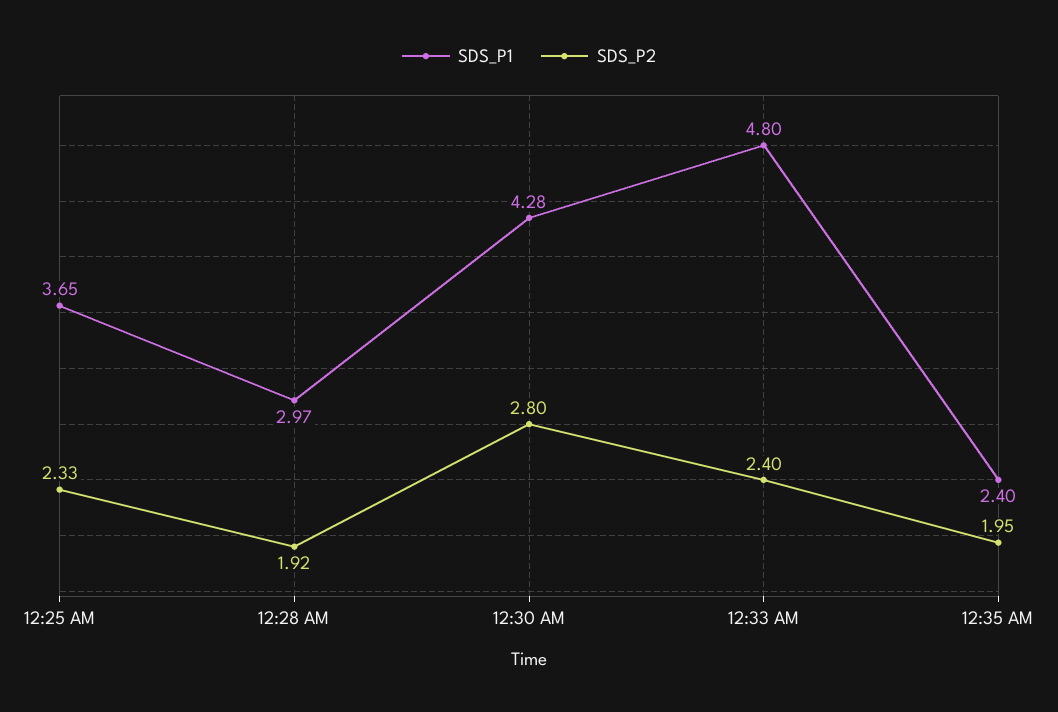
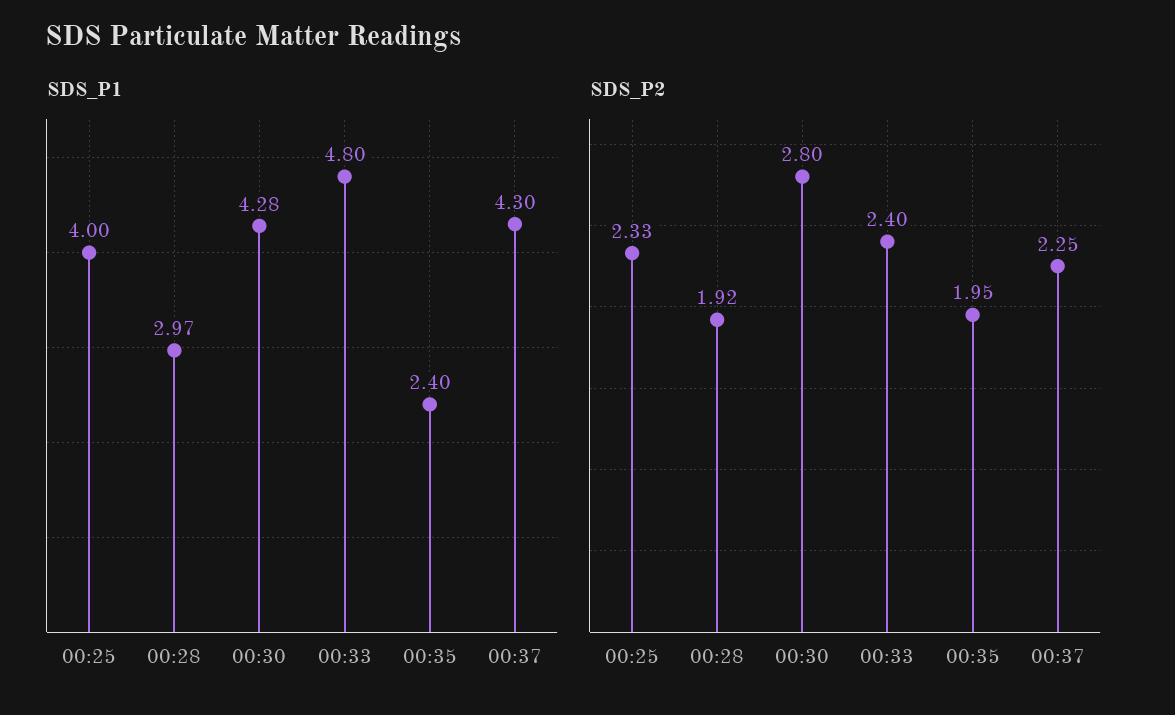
SDS_P1, 12:25 AM: 3.65 -> 4
SDS_P1, 00:37: none -> 4.3
SDS_P2, 00:37: none -> 2.25

